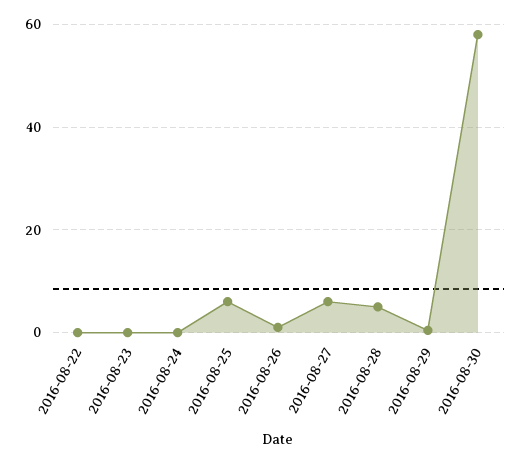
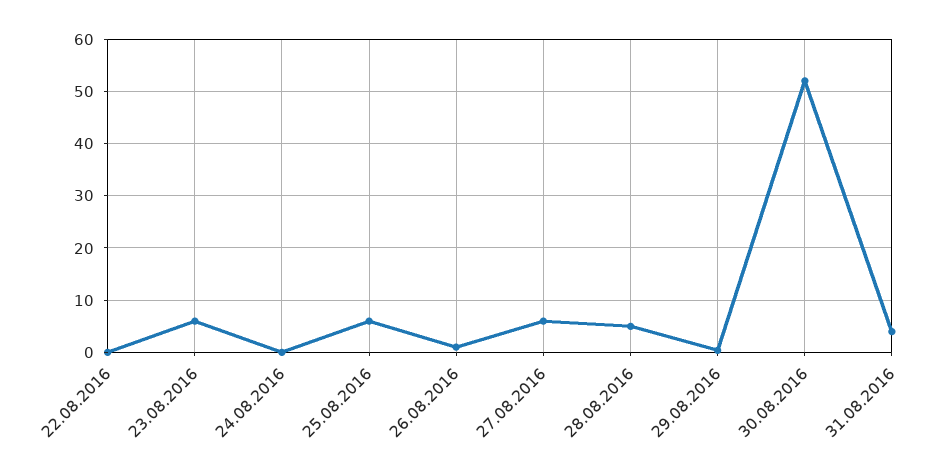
2016-08-23: 0 -> 6
2016-08-30: 58 -> 52
31.08.2016: none -> 4

